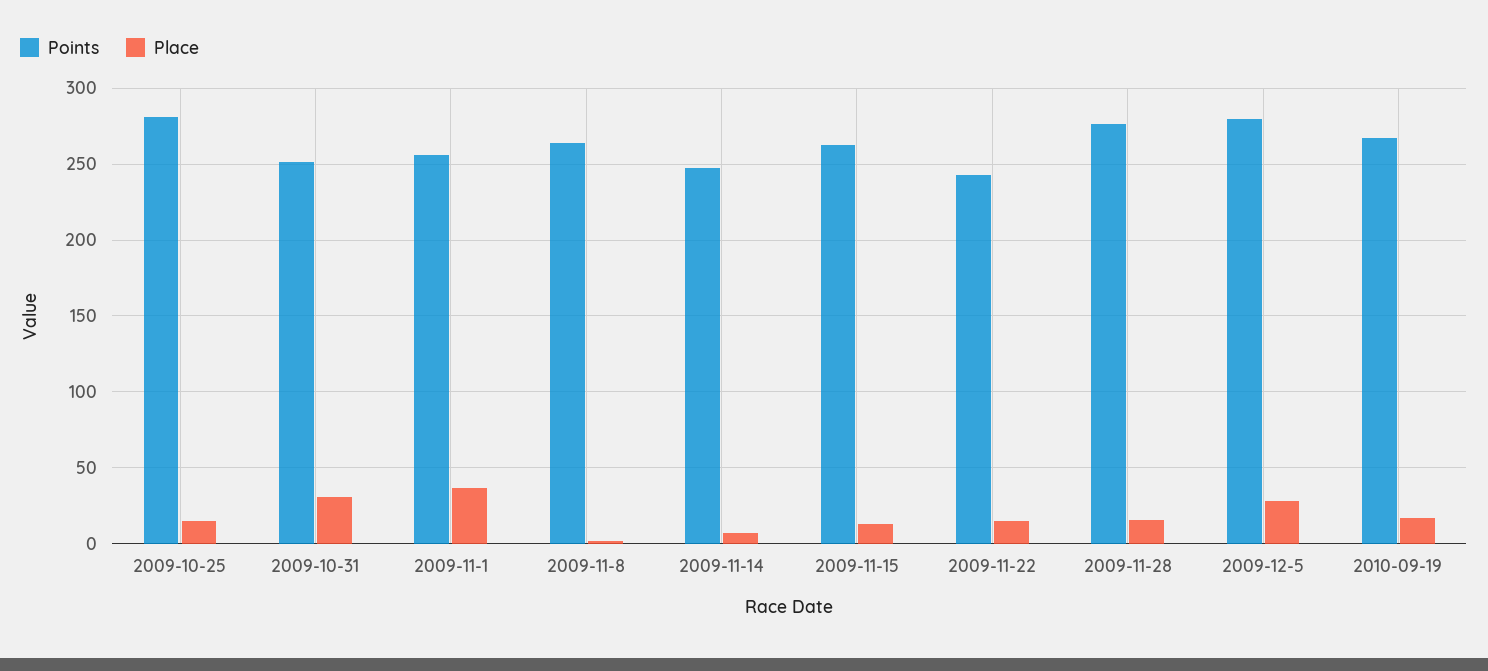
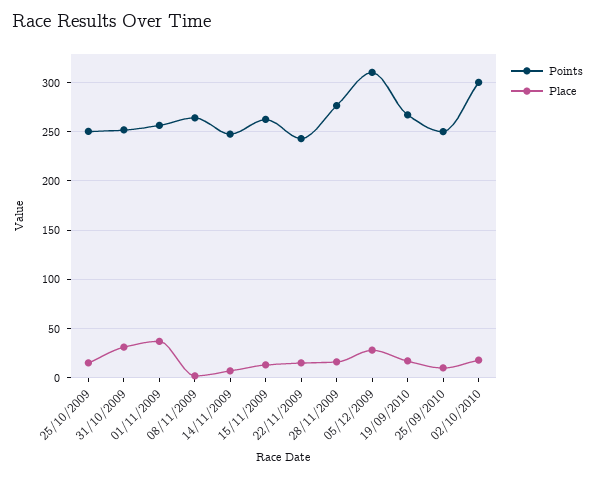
Points, 2009-10-25: 280 -> 250
Points, 2009-12-5: 280 -> 310
Points, 25/09/2010: none -> 250
Place, 25/09/2010: none -> 10
Points, 02/10/2010: none -> 300
Place, 02/10/2010: none -> 20

